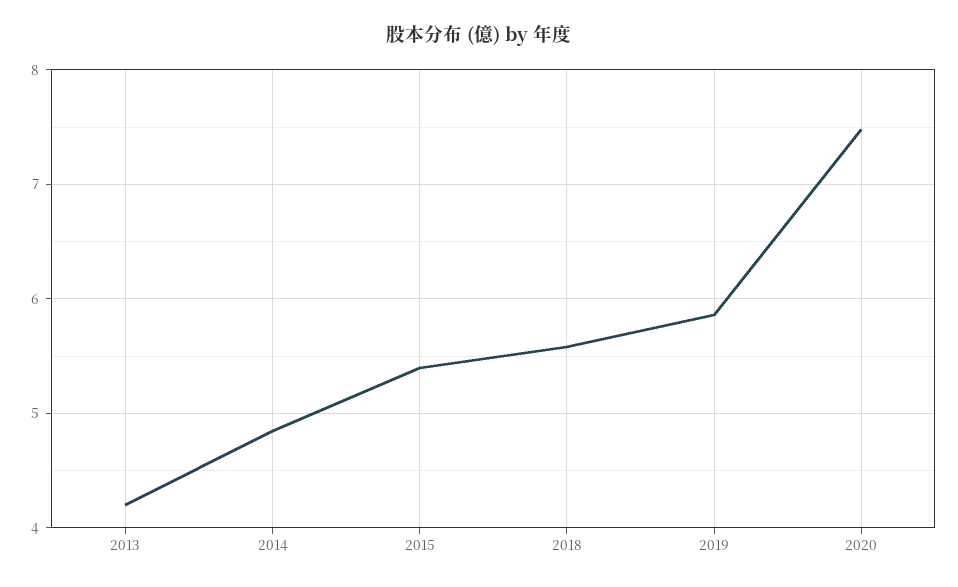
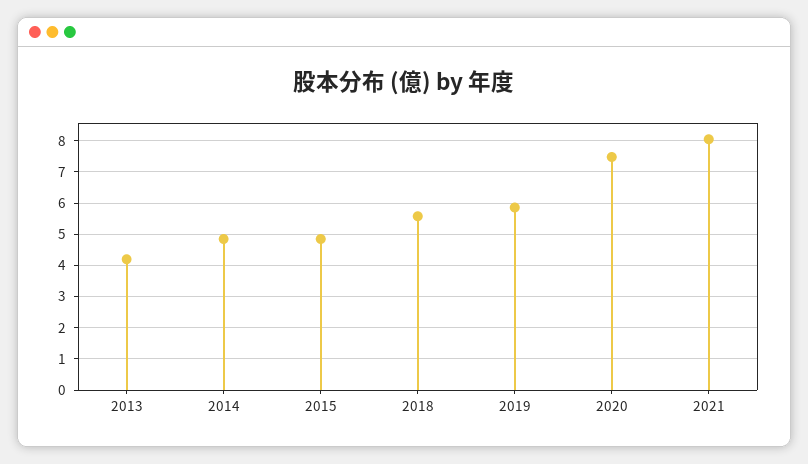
2015: 5.4 -> 4.8
2021: none -> 8

